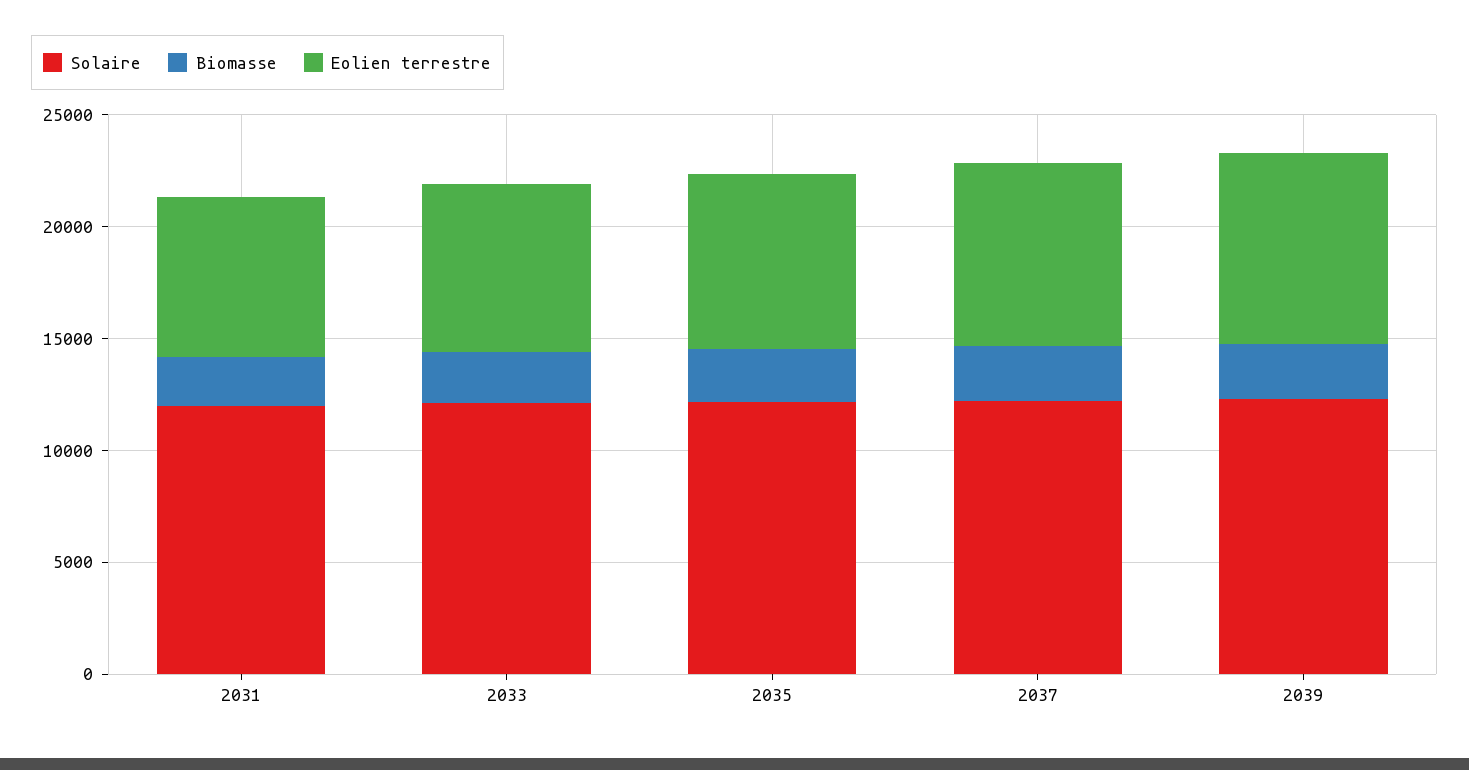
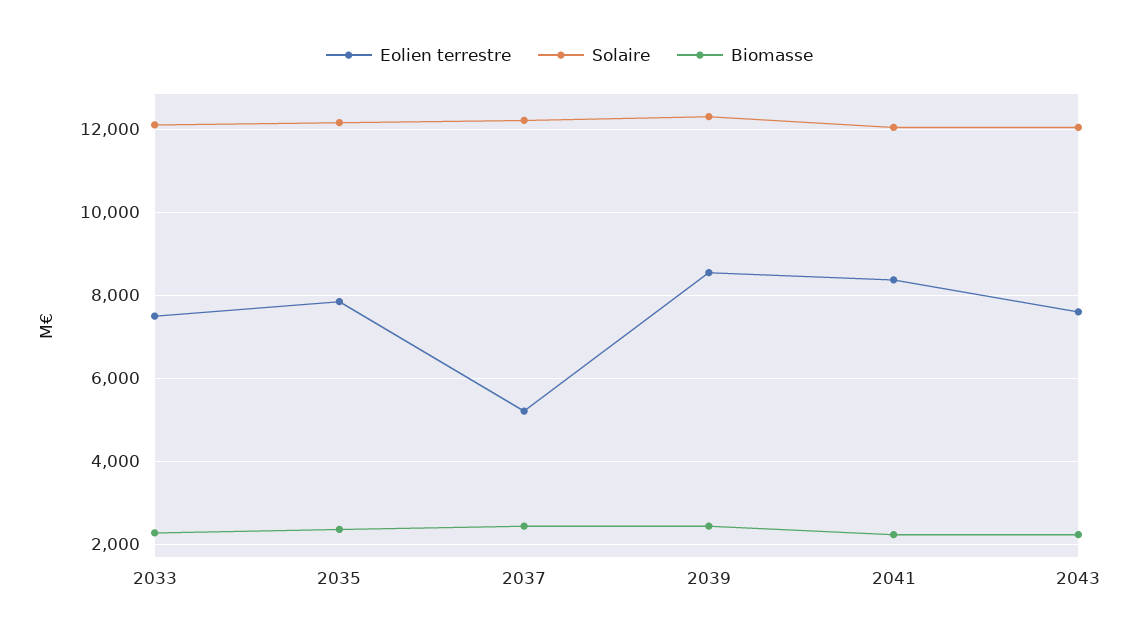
Solaire, 2031: 12000 -> none
Biomasse, 2031: 2000 -> none
Eolien terrestre, 2031: 7000 -> none
Eolien terrestre, 2037: 8000 -> 5200
Eolien terrestre, 2041: none -> 8400
Solaire, 2041: none -> 12000
Biomasse, 2041: none -> 2200
Eolien terrestre, 2043: none -> 7600
Solaire, 2043: none -> 12000
Biomasse, 2043: none -> 2200

